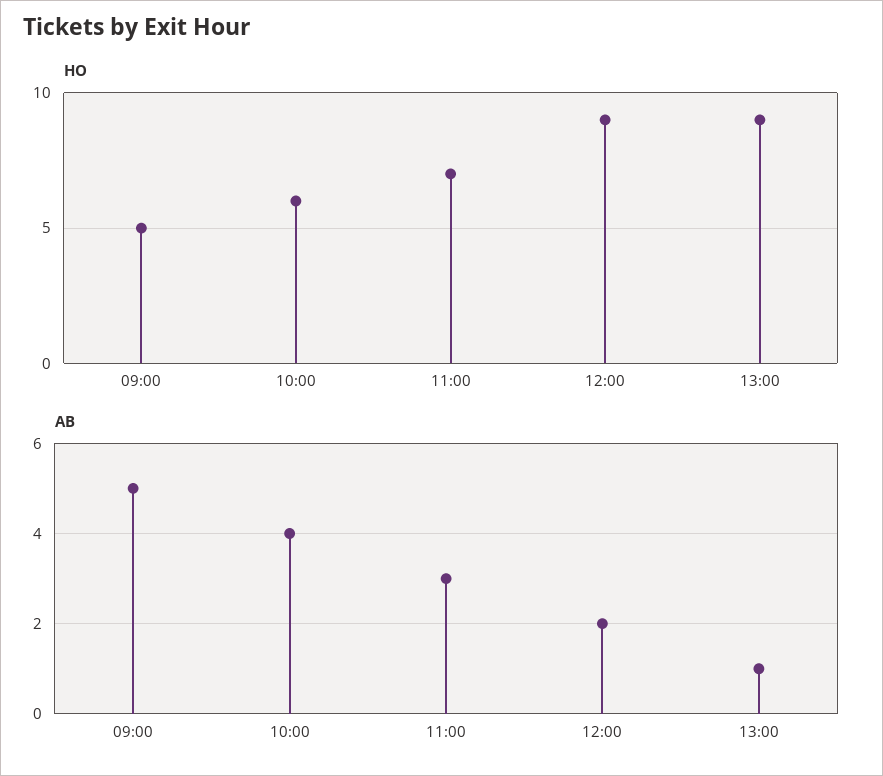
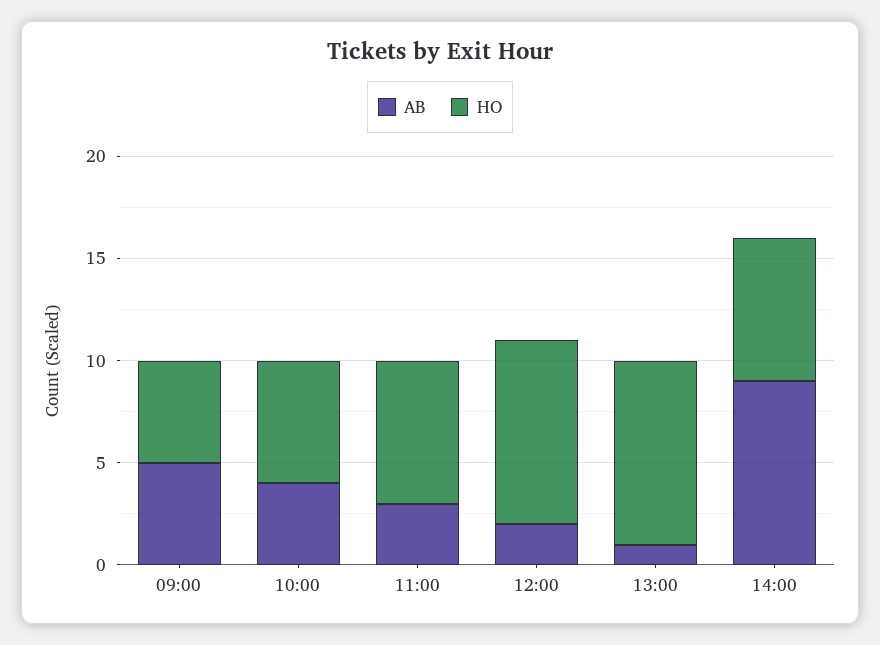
AB, 14:00: none -> 9
HO, 14:00: none -> 7

